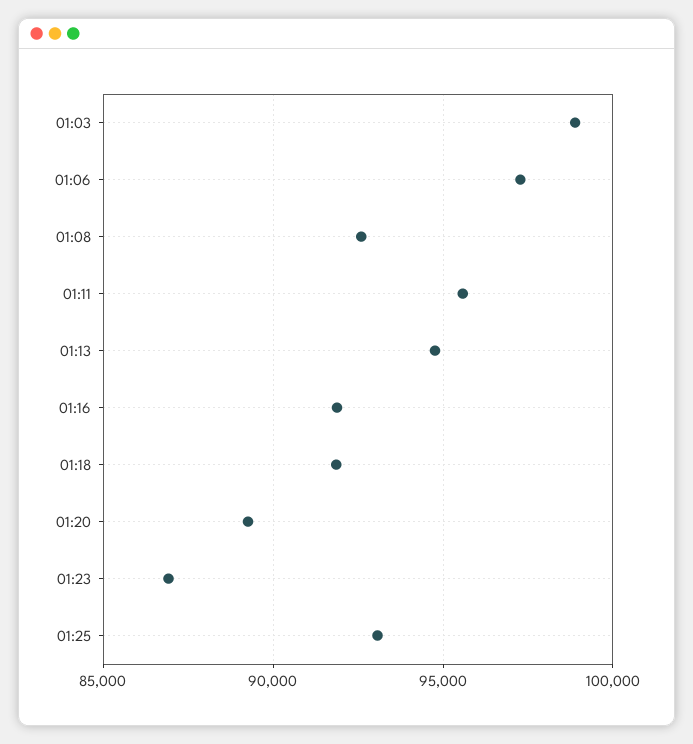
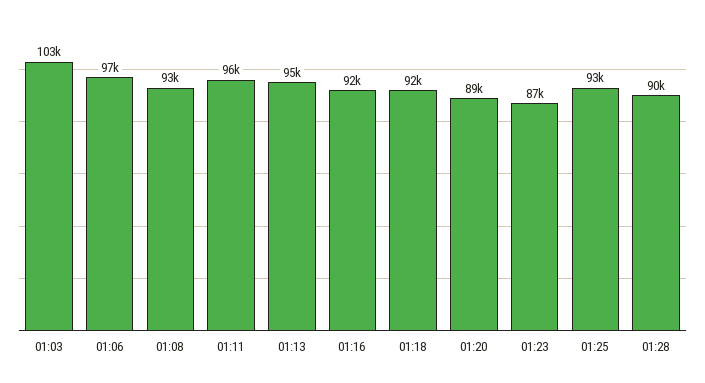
01:03: 99000 -> 103000
01:28: none -> 90000

